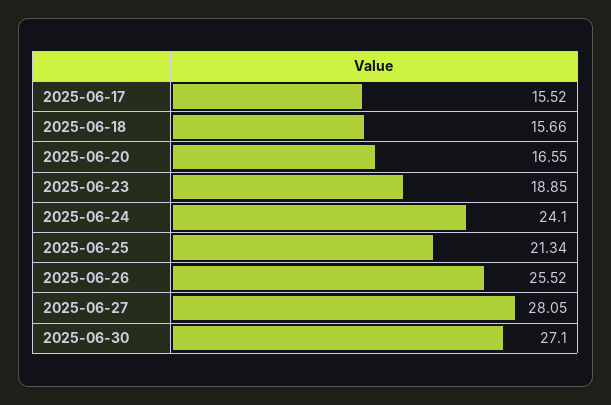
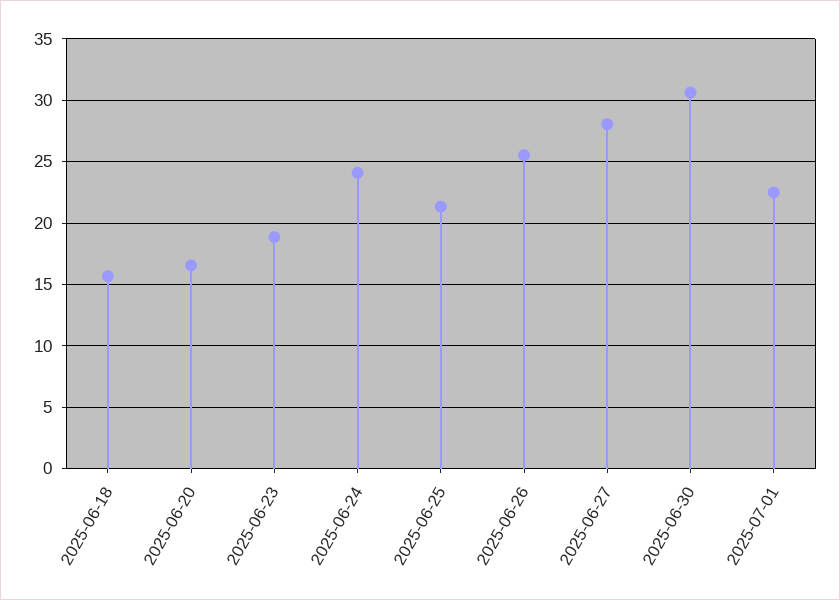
2025-06-17: 15.52 -> none
2025-06-30: 27.1 -> 30.5
2025-07-01: none -> 22.5

